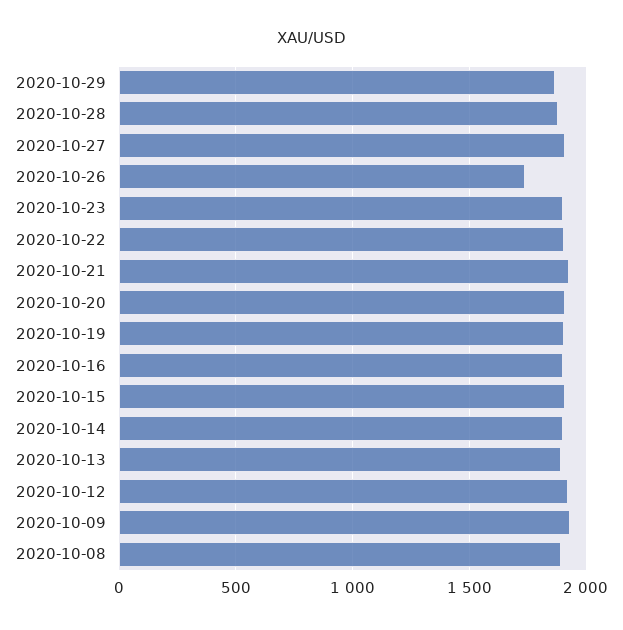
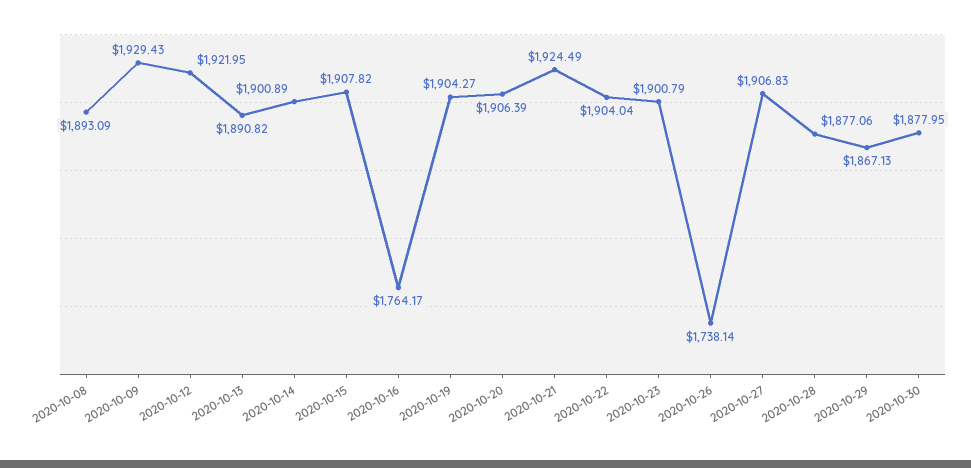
2020-10-16: 1900 -> 1764.17
2020-10-30: none -> 1877.95

